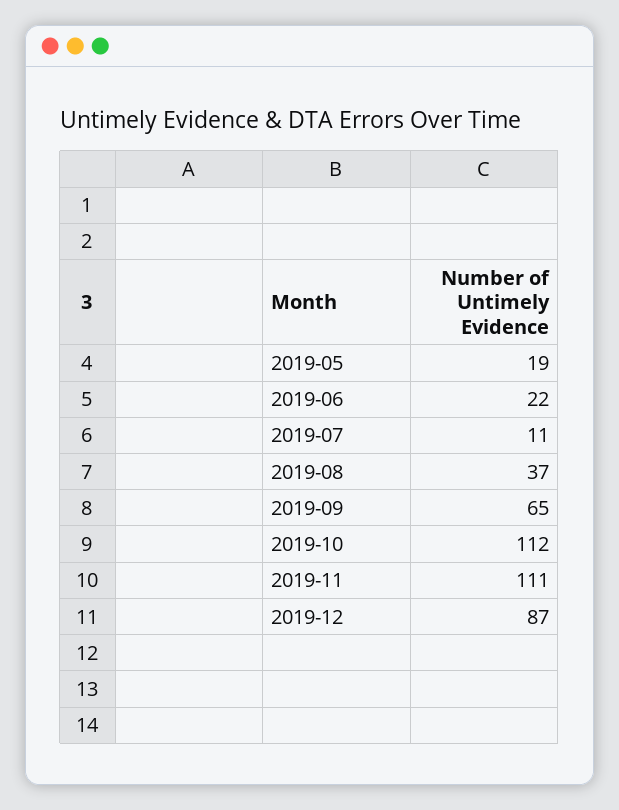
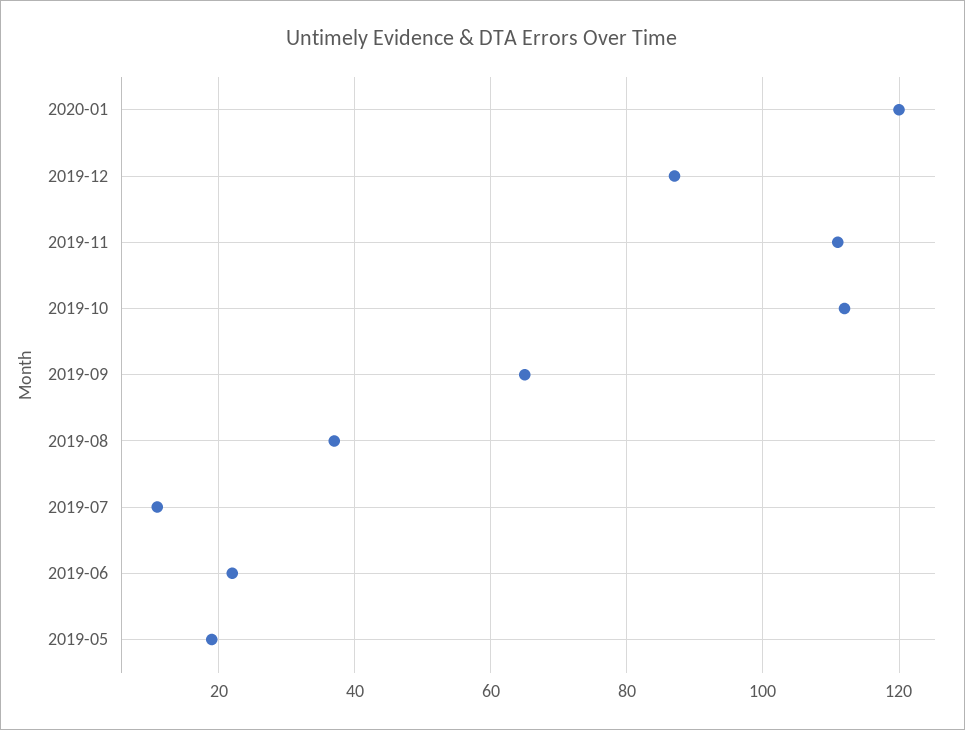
2020-01: none -> 120

